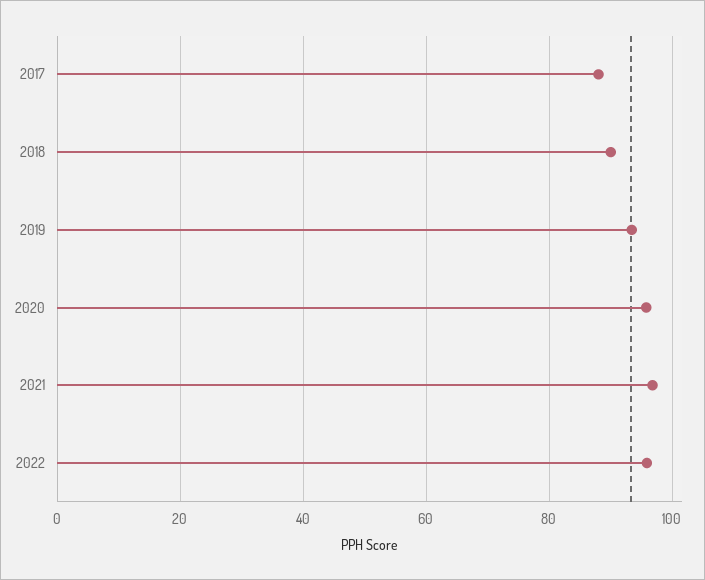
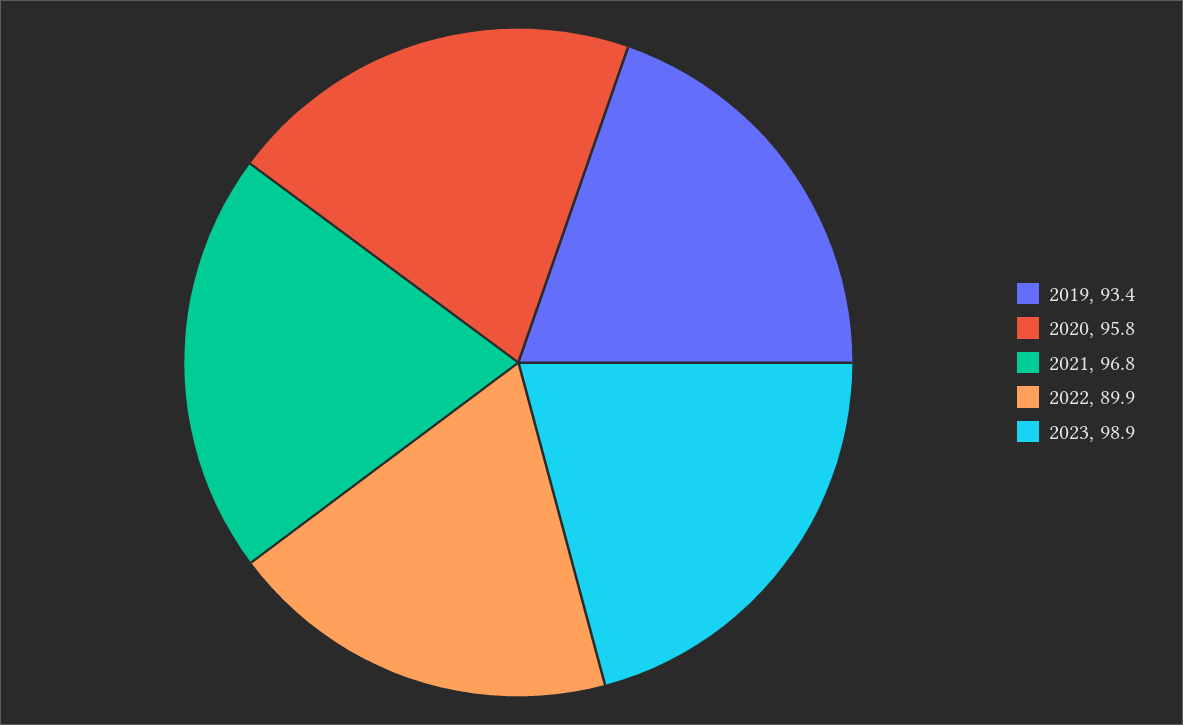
2017: 88 -> none
2018: 90 -> none
2022: 96 -> 89.9
2023: none -> 98.9

